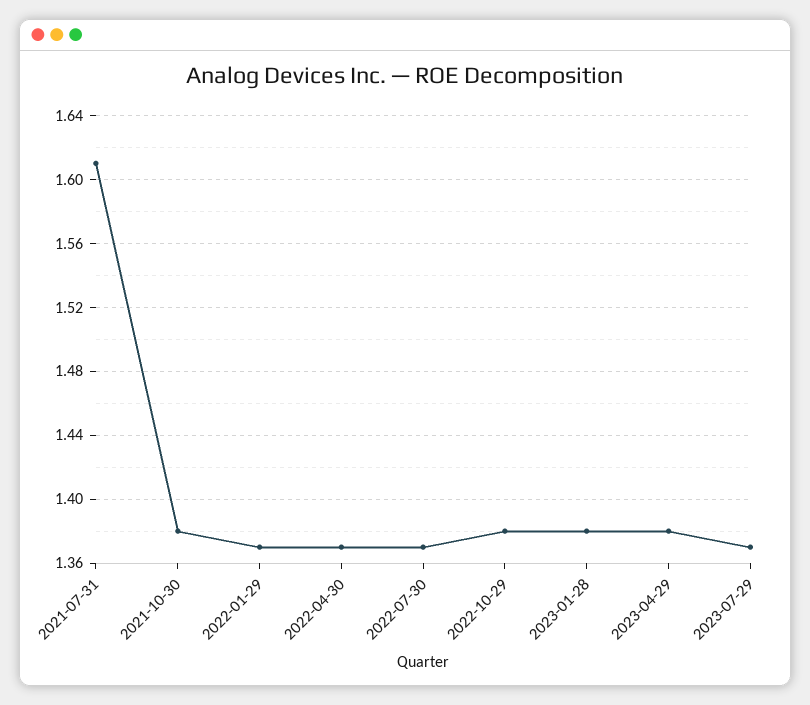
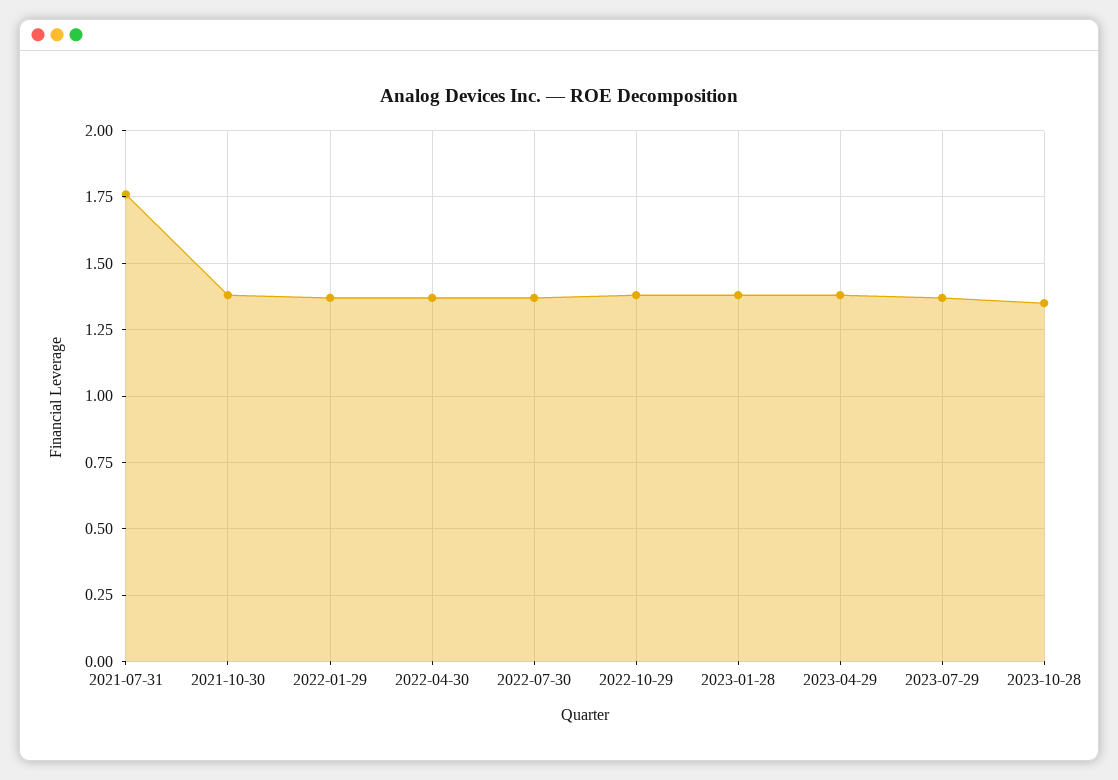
2021-07-31: 1.61 -> 1.75
2023-10-28: none -> 1.35

